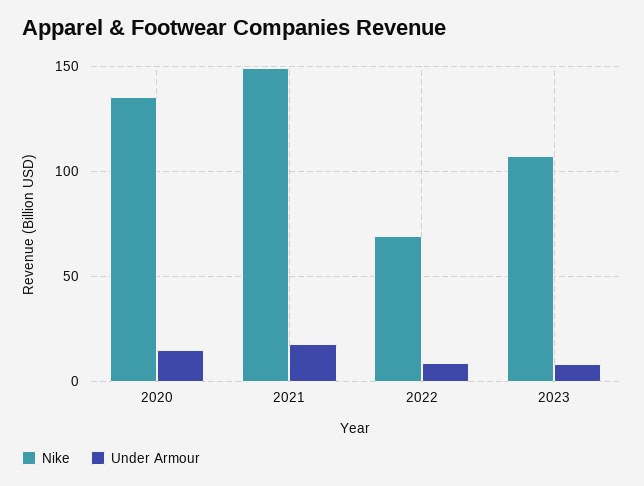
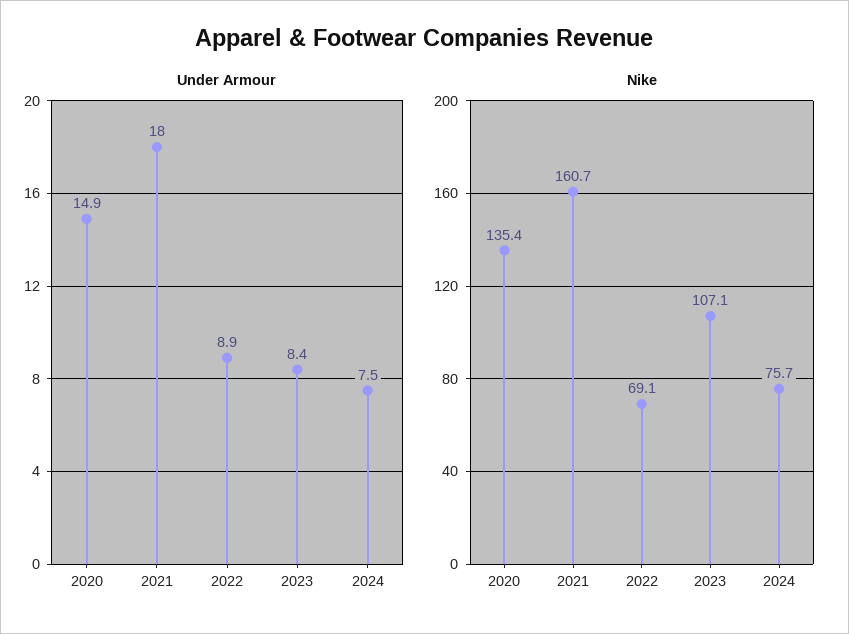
Nike, 2021: 150 -> 160.7
Under Armour, 2024: none -> 7.5
Nike, 2024: none -> 75.7

